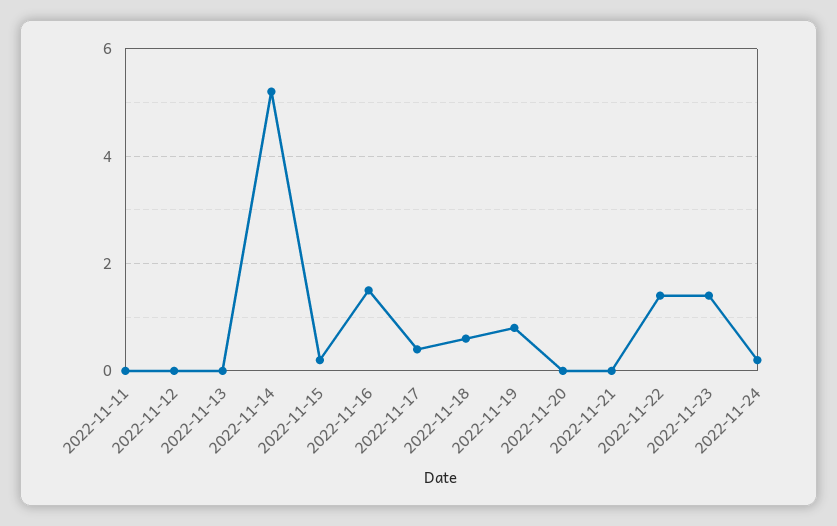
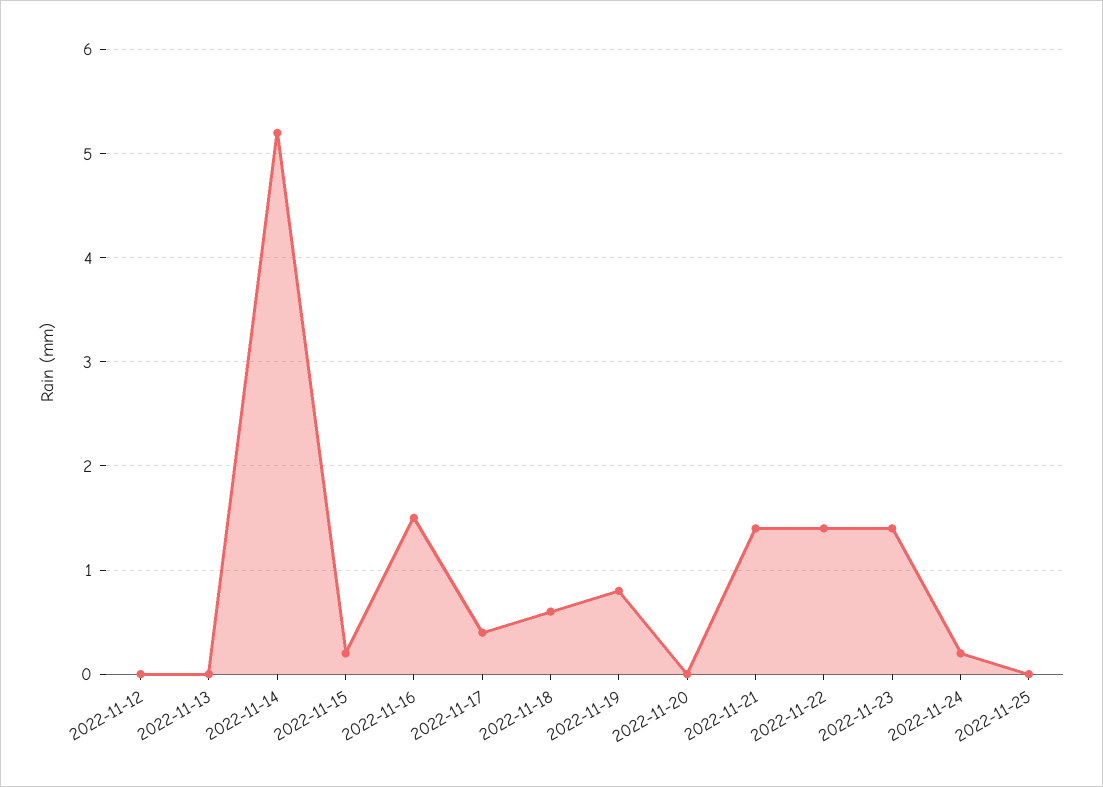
2022-11-11: 0 -> none
2022-11-21: 0 -> 1.4
2022-11-25: none -> 0

